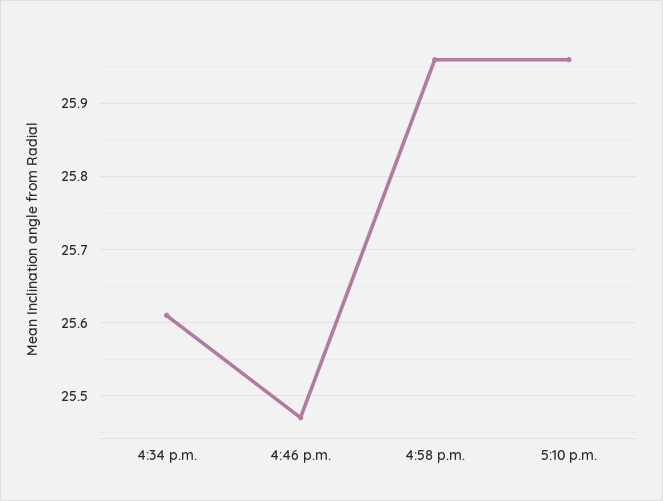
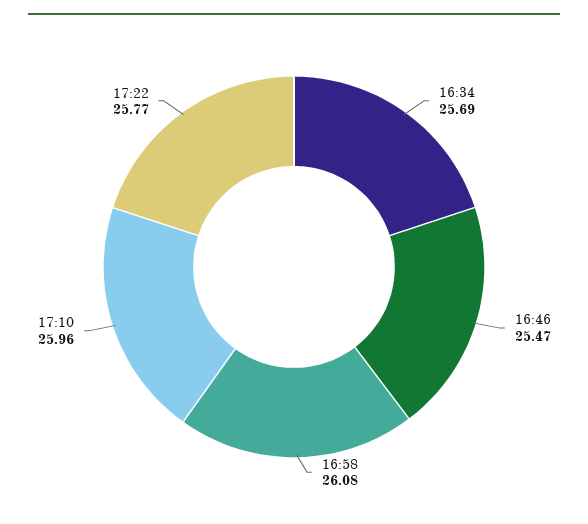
4:34 p.m.: 25.61 -> 25.69
4:58 p.m.: 25.96 -> 26.08
17:22: none -> 25.77

